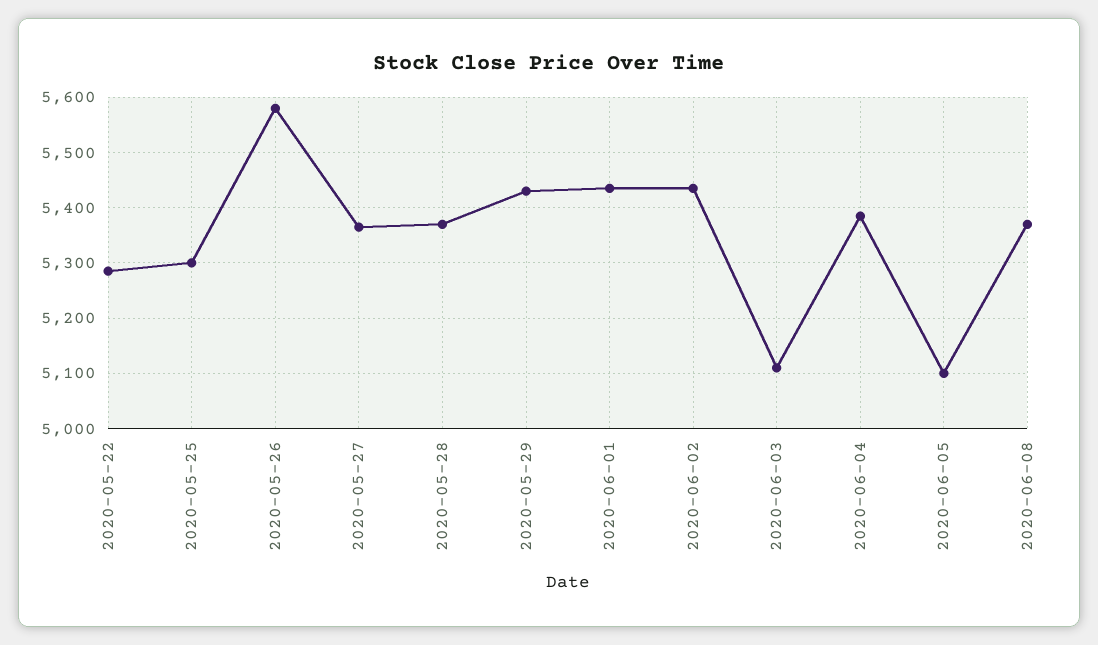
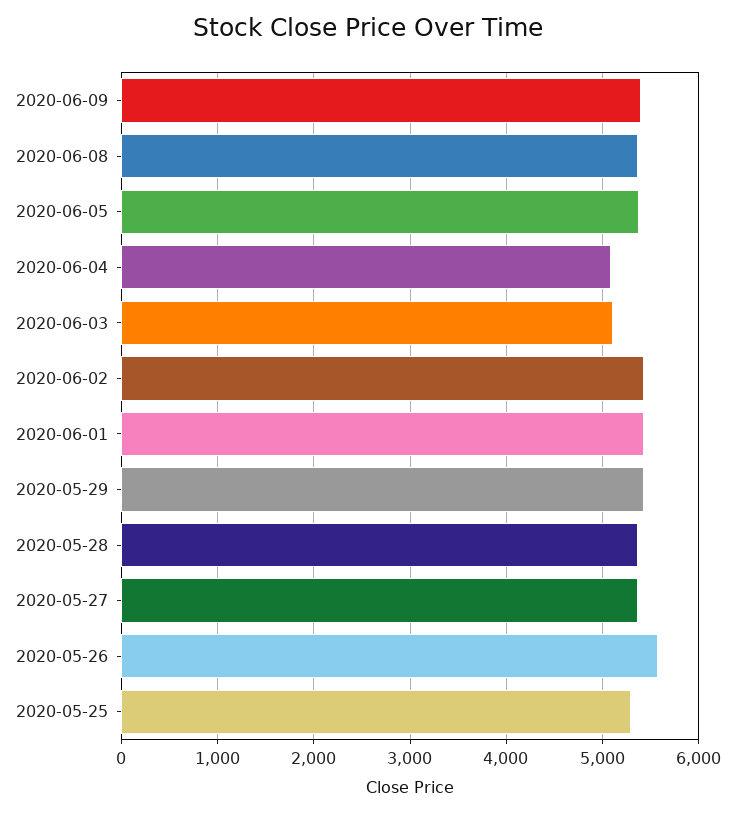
2020-05-22: 5280 -> none
2020-06-04: 5380 -> 5100
2020-06-05: 5100 -> 5400
2020-06-09: none -> 5400

